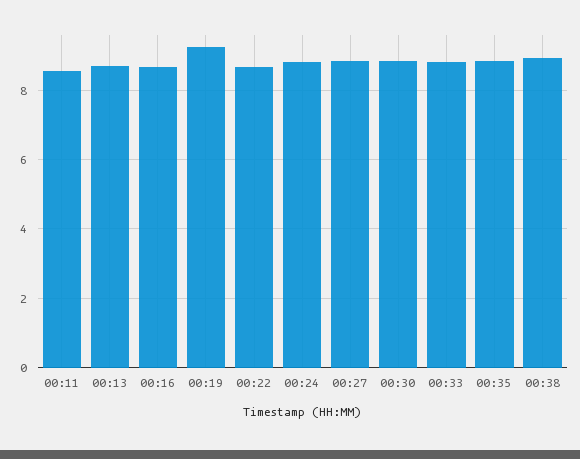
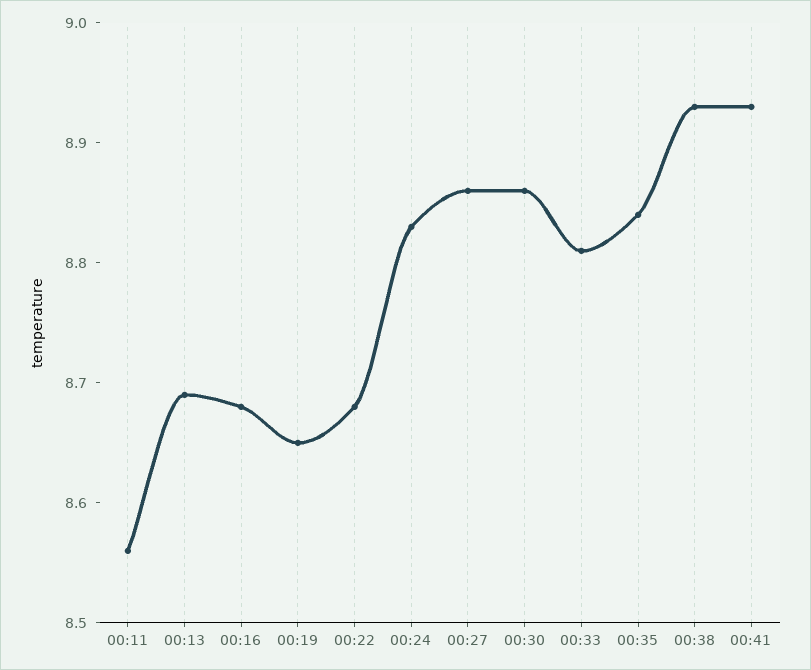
00:19: 9.2 -> 8.65
00:41: none -> 8.93

